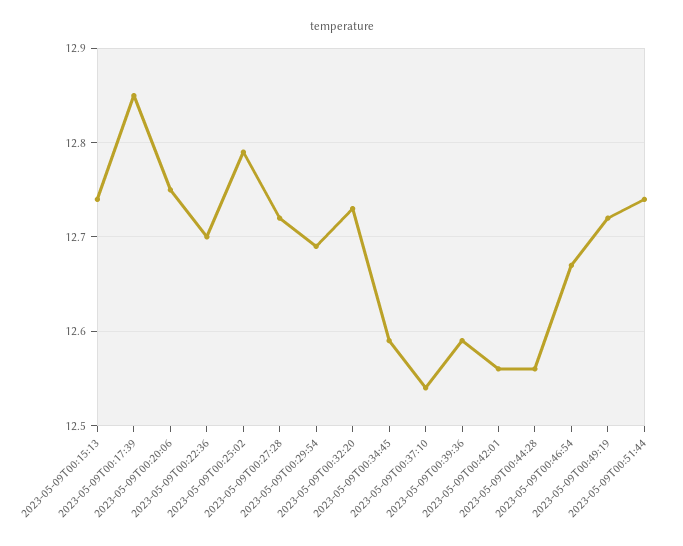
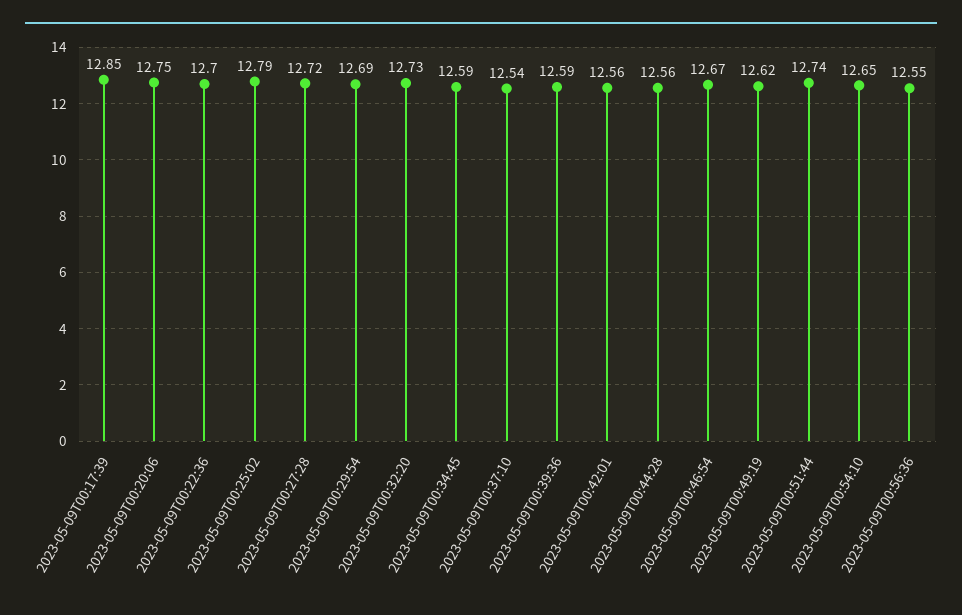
2023-05-09T00:15:13: 12.74 -> none
2023-05-09T00:49:19: 12.72 -> 12.62
2023-05-09T00:54:10: none -> 12.65
2023-05-09T00:56:36: none -> 12.55

